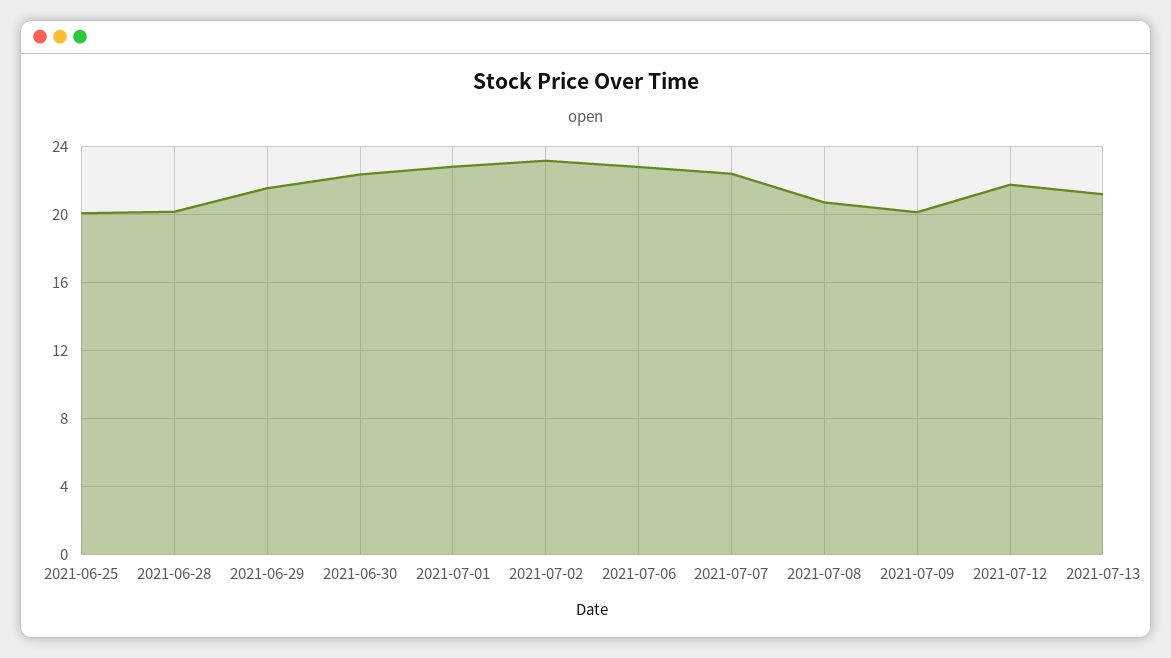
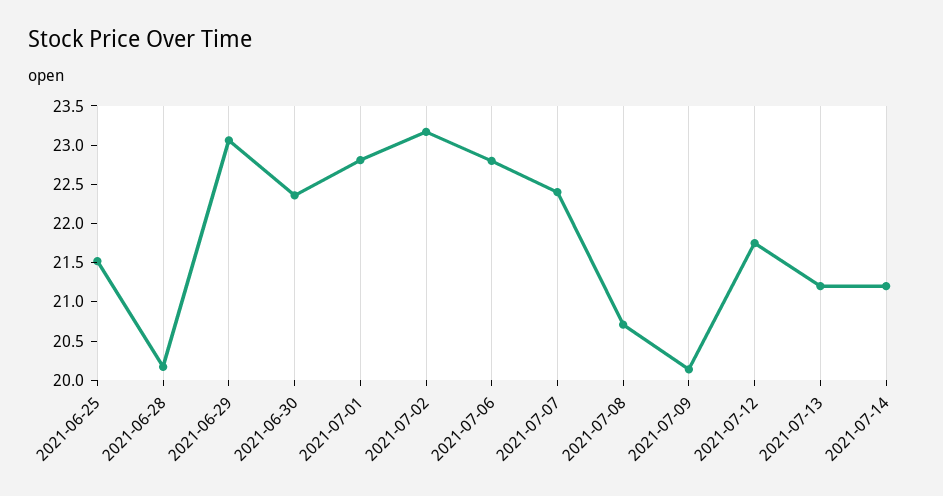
2021-06-25: 20 -> 21.5
2021-06-29: 21.5 -> 23
2021-07-14: none -> 21.25

